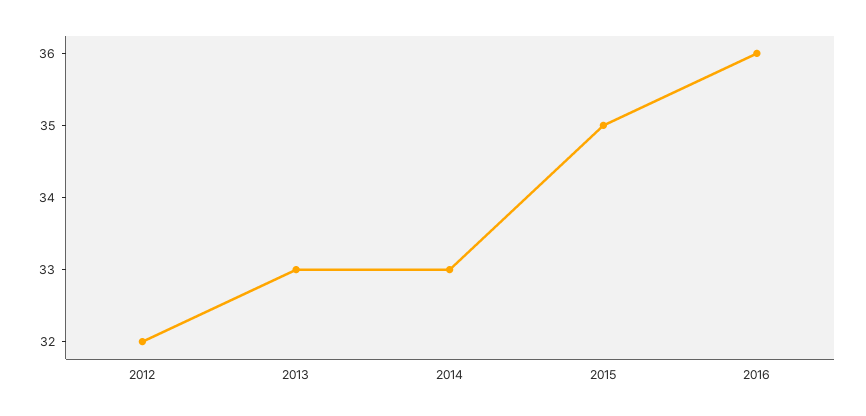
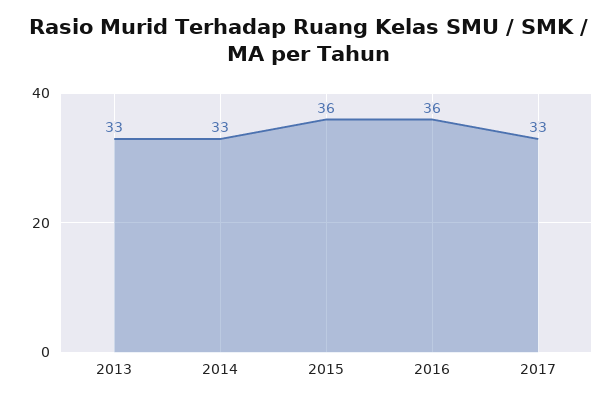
2012: 32 -> none
2015: 35 -> 36
2017: none -> 33

